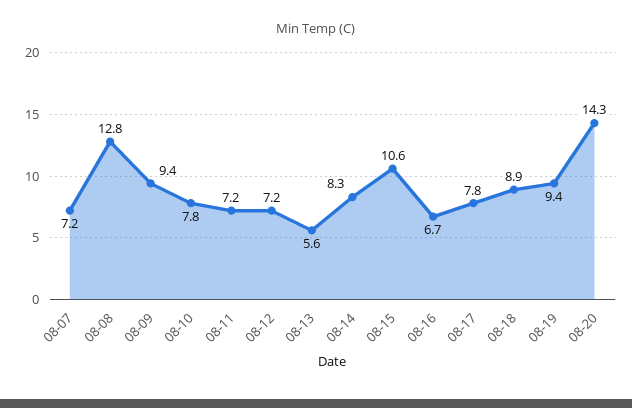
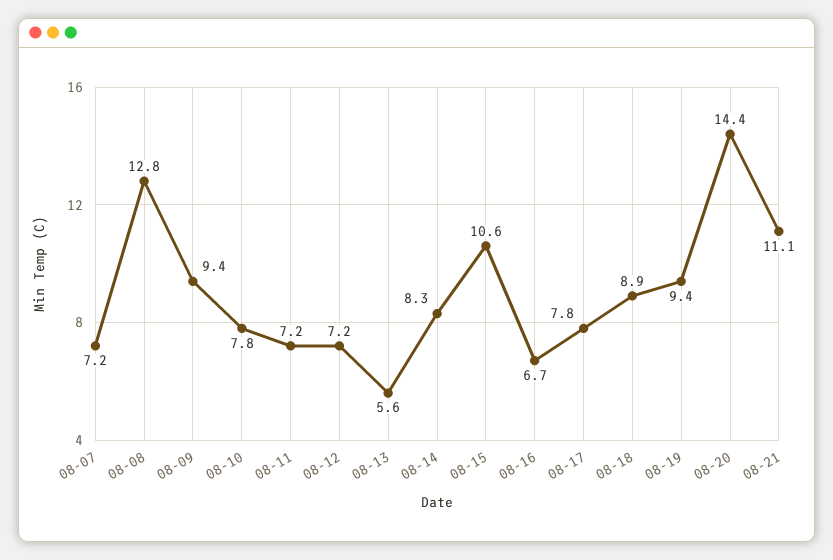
08-20: 14.3 -> 14.4
08-21: none -> 11.1

